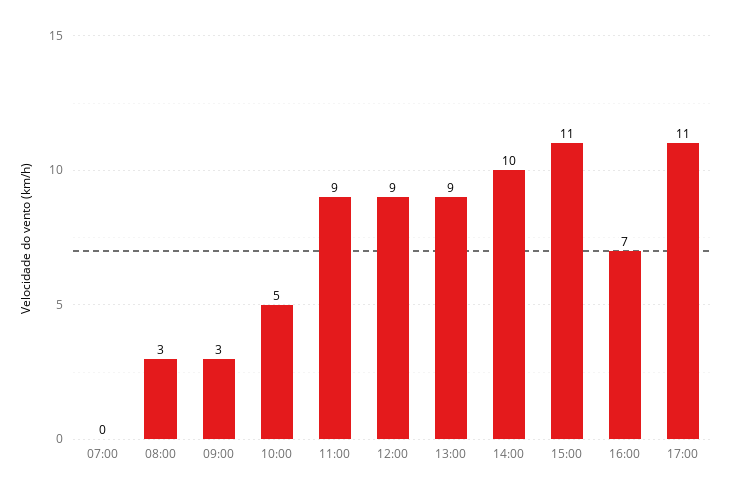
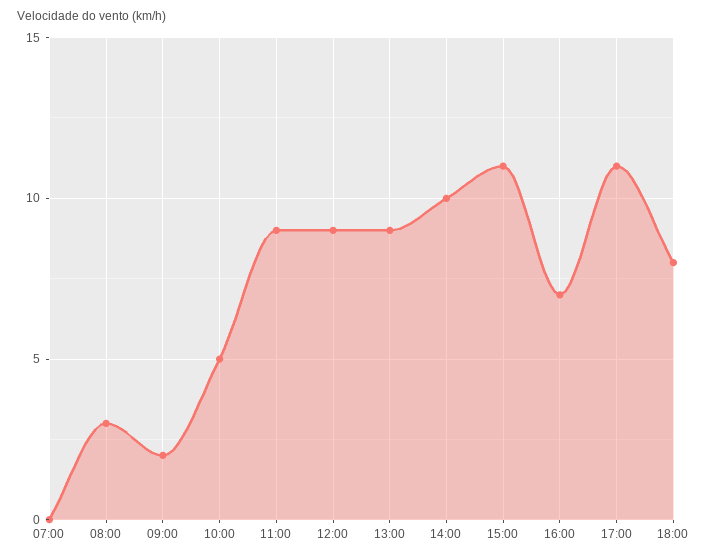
09:00: 3 -> 2
18:00: none -> 8

